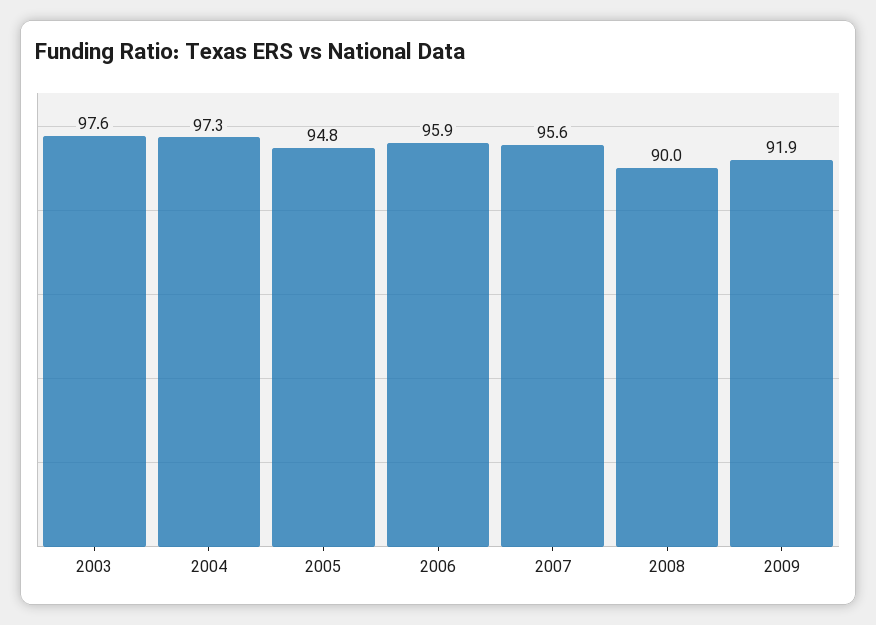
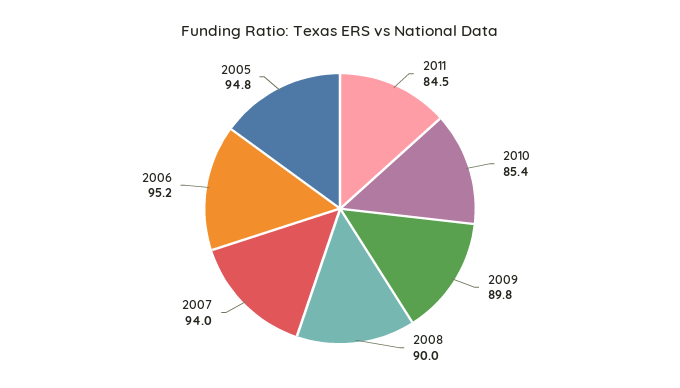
2003: 97.6 -> none
2004: 97.3 -> none
2006: 95.9 -> 95.2
2007: 95.6 -> 94
2009: 91.9 -> 89.8
2011: none -> 84.5
2010: none -> 85.4

